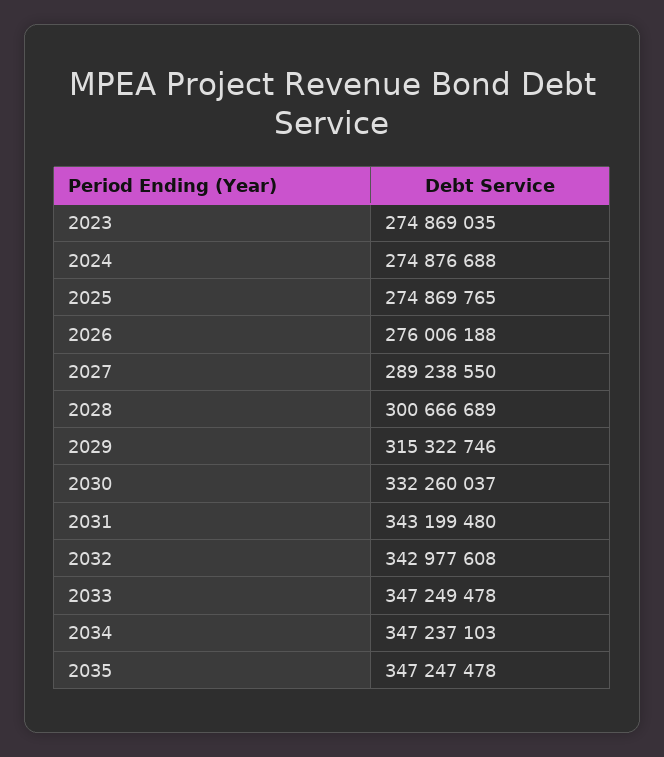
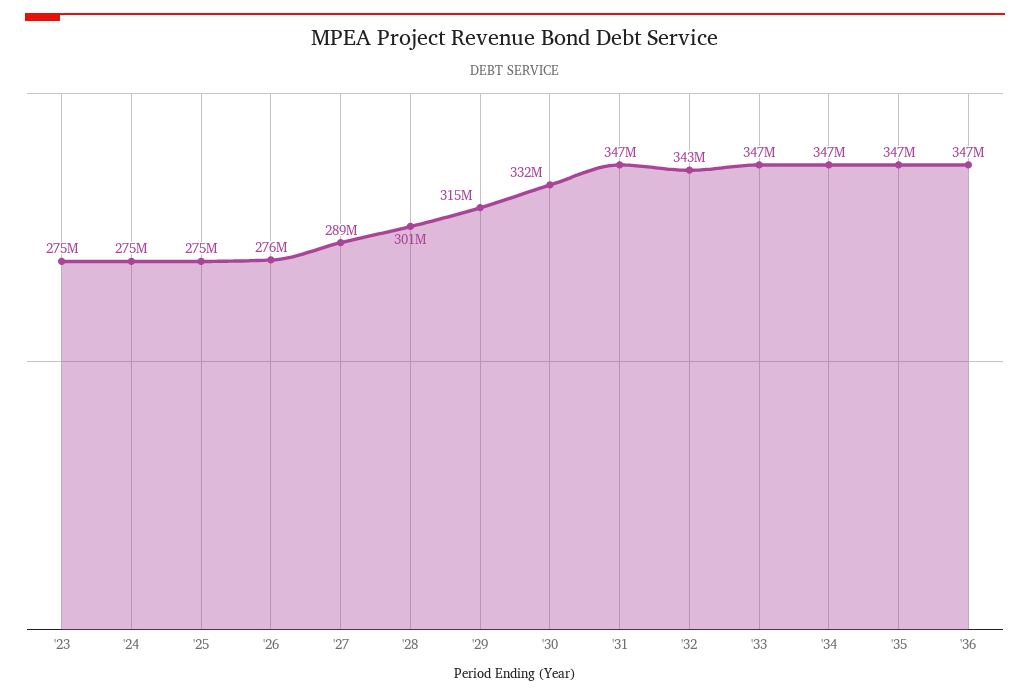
2031: 343199480 -> 347000000
'36: none -> 347000000

